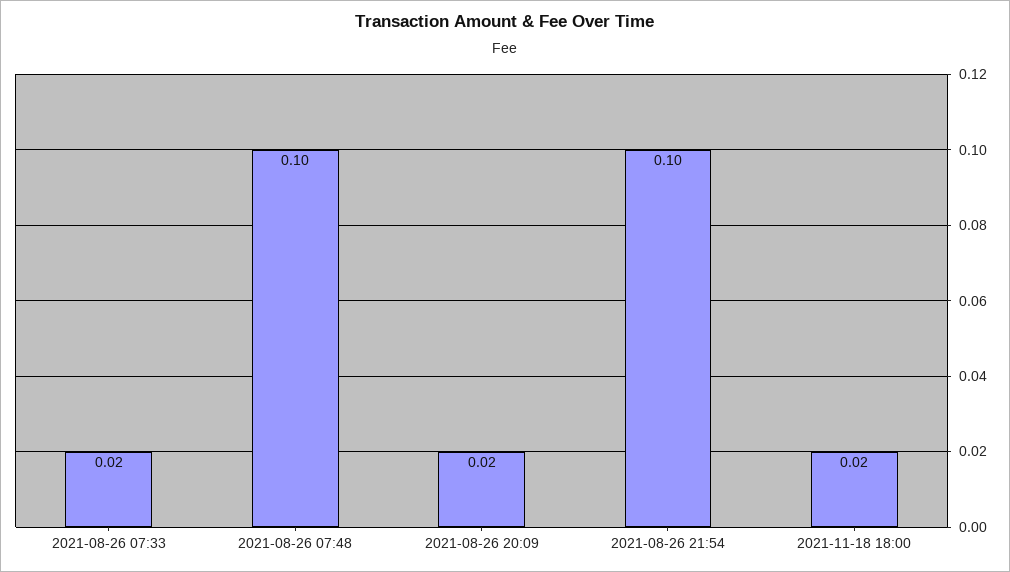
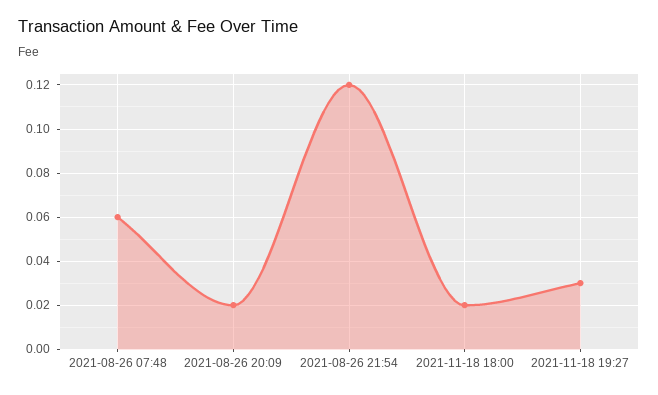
2021-08-26 07:33: 0.02 -> none
2021-08-26 07:48: 0.1 -> 0.06
2021-08-26 21:54: 0.1 -> 0.12
2021-11-18 19:27: none -> 0.03

